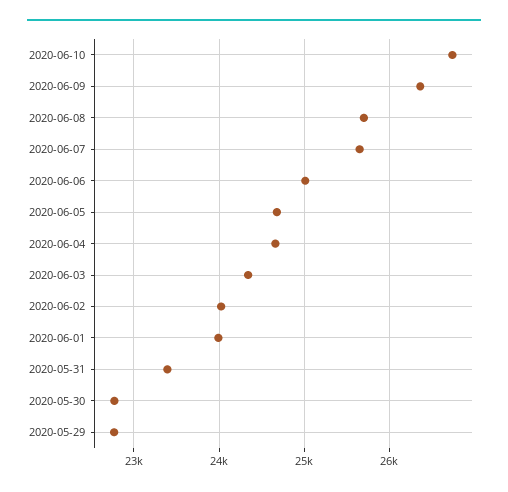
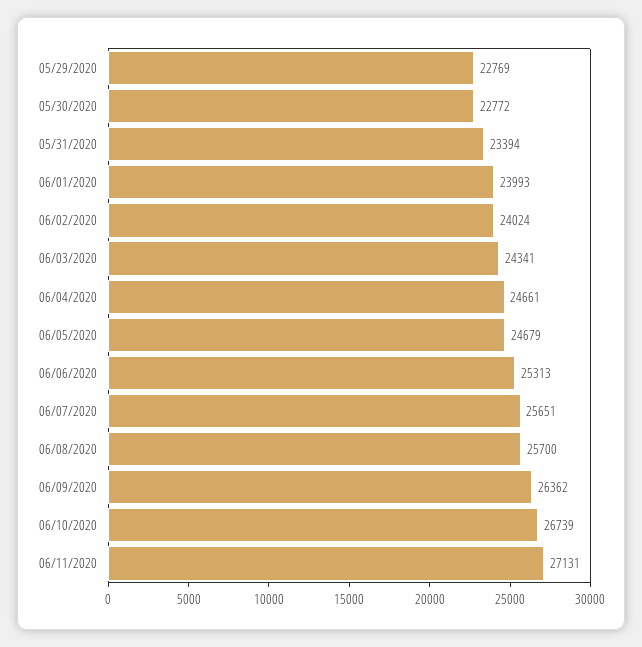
2020-06-06: 25000 -> 25313
06/11/2020: none -> 27131

